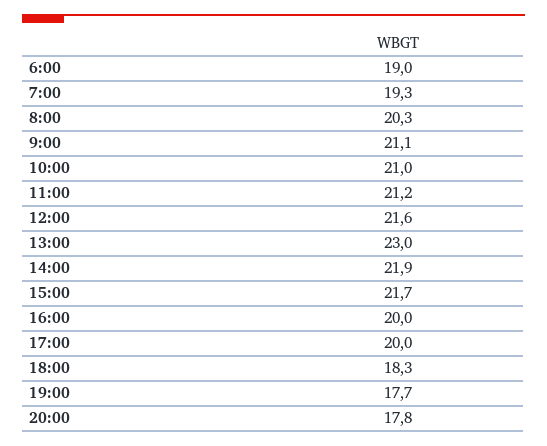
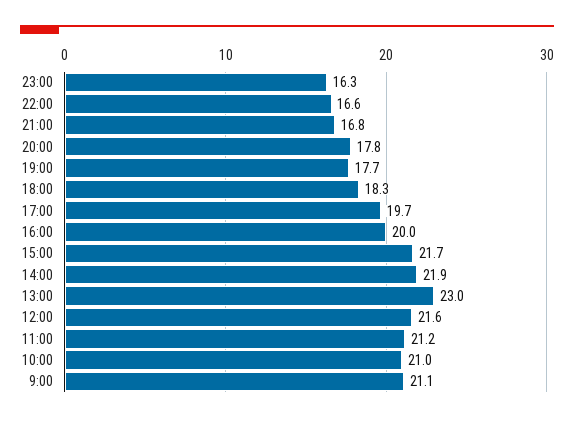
6:00: 19 -> none
7:00: 19.3 -> none
8:00: 20.3 -> none
17:00: 20 -> 19.7
23:00: none -> 16.3
22:00: none -> 16.6
21:00: none -> 16.8

